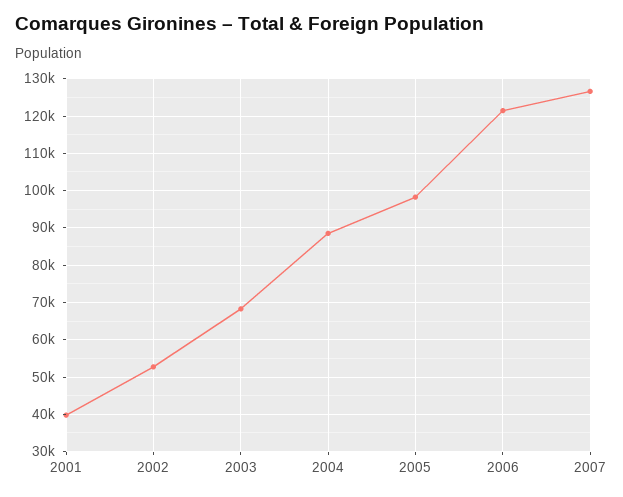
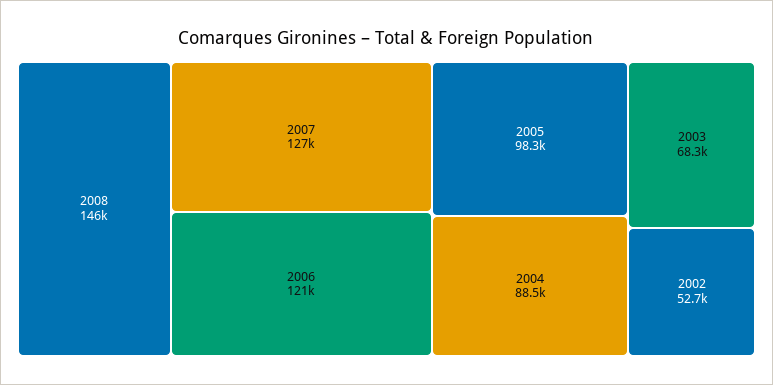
2001: 40000 -> none
2008: none -> 146000

